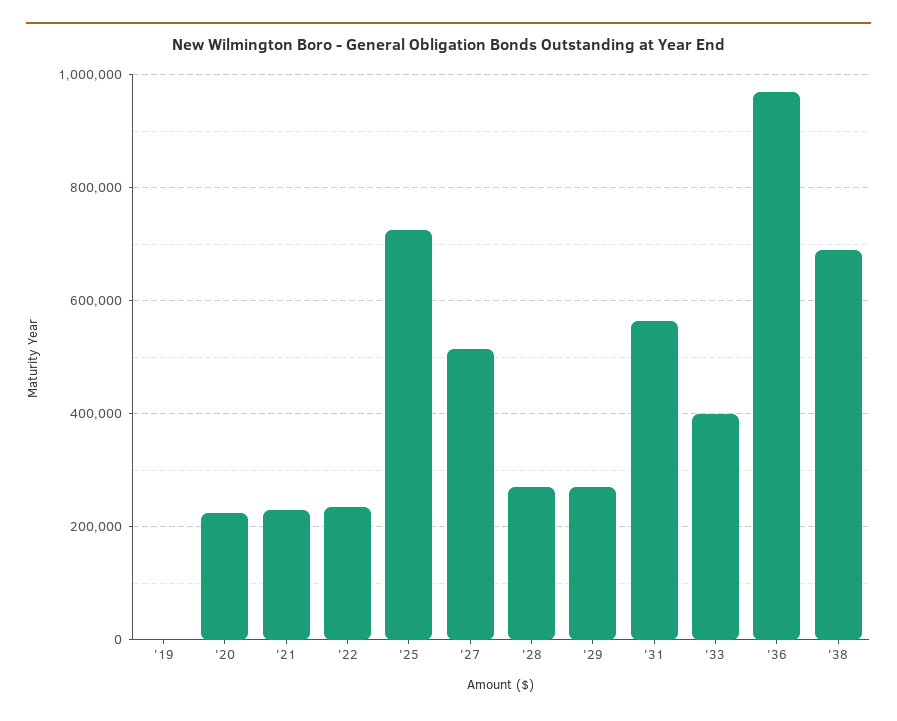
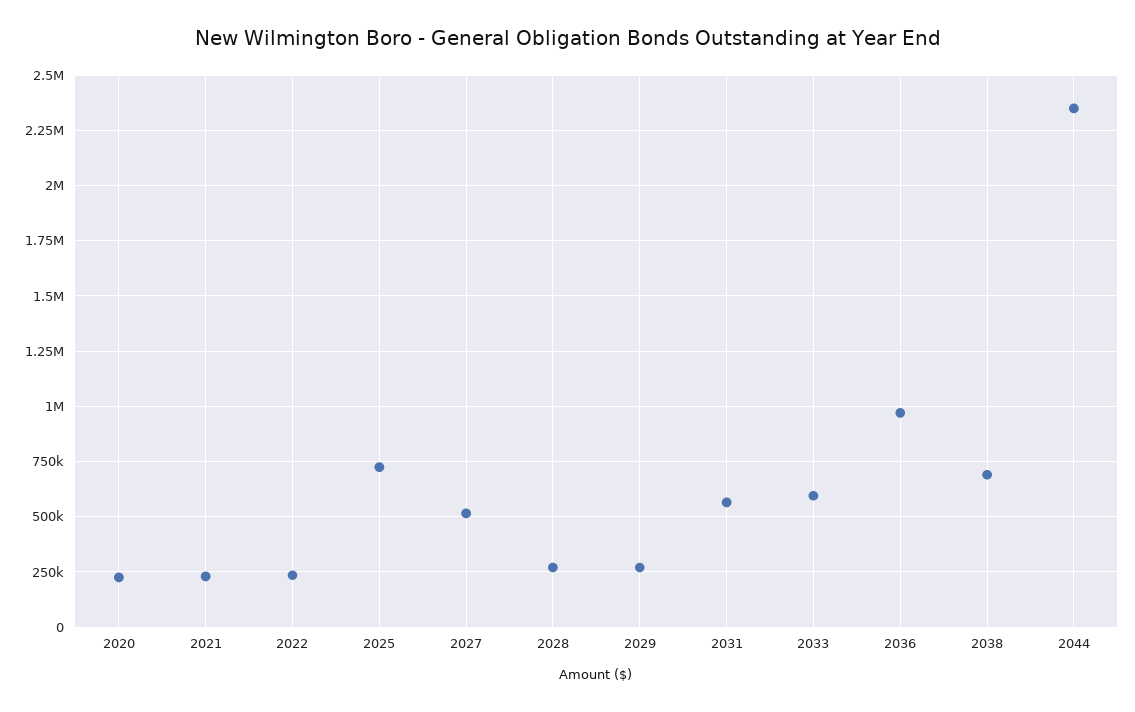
'19: 0 -> none
'33: 400000 -> 600000
2044: none -> 2350000

